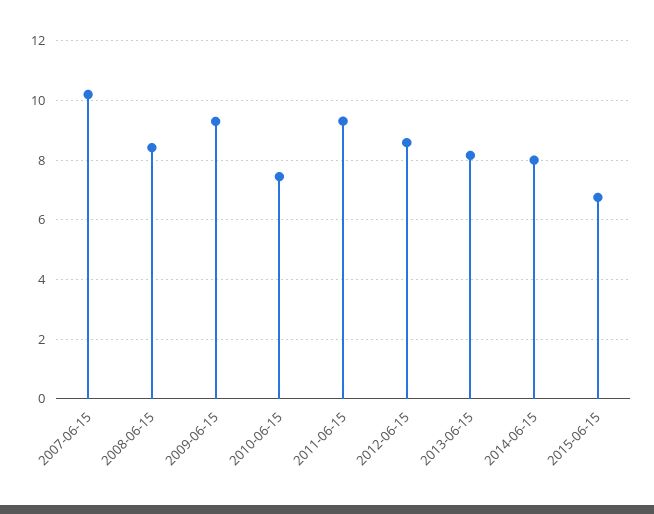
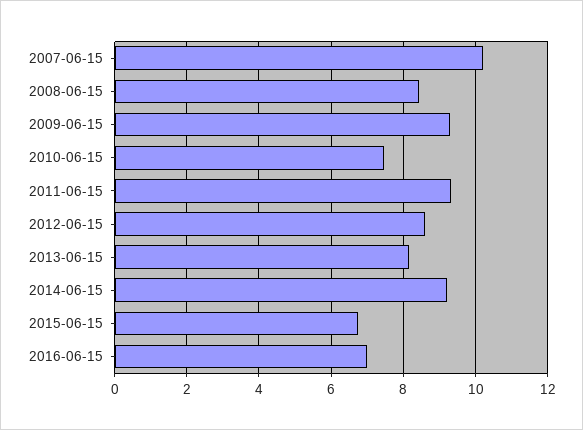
2014-06-15: 8 -> 9.2
2016-06-15: none -> 7

